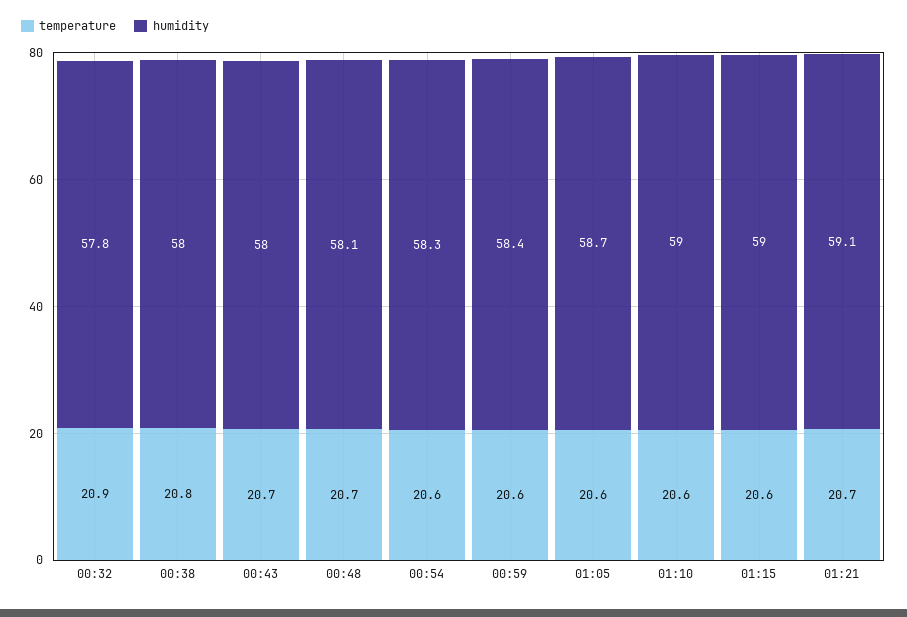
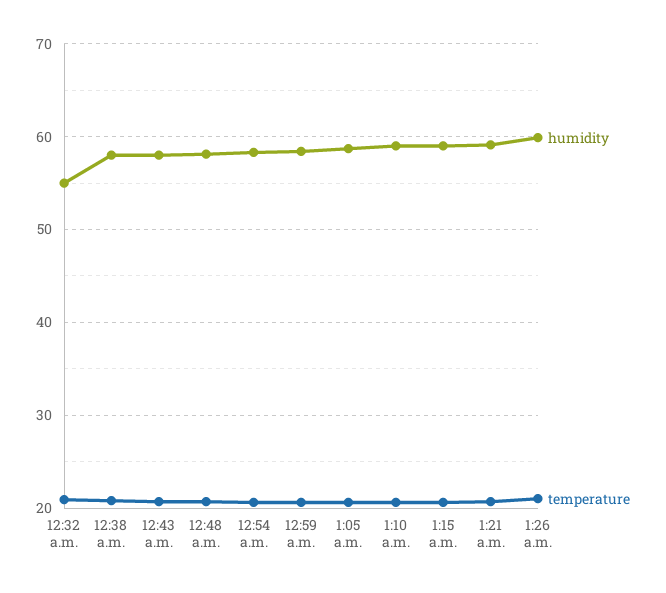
humidity, 00:32: 57.8 -> 55
humidity, 1:26 a.m.: none -> 60
temperature, 1:26 a.m.: none -> 21

